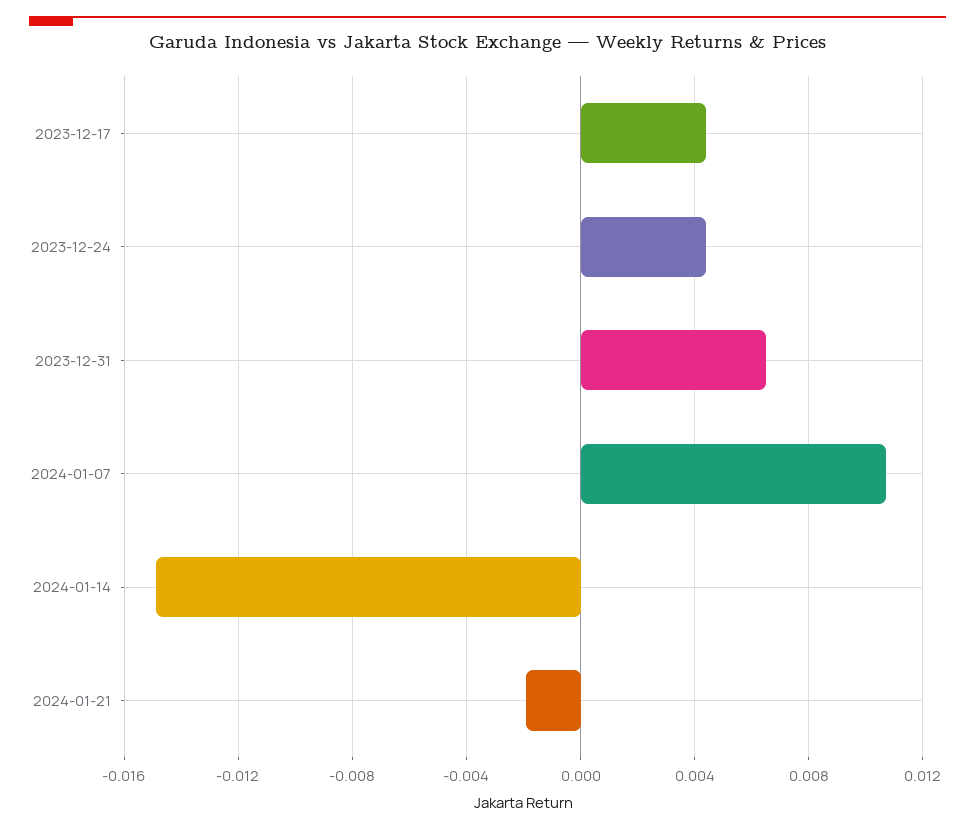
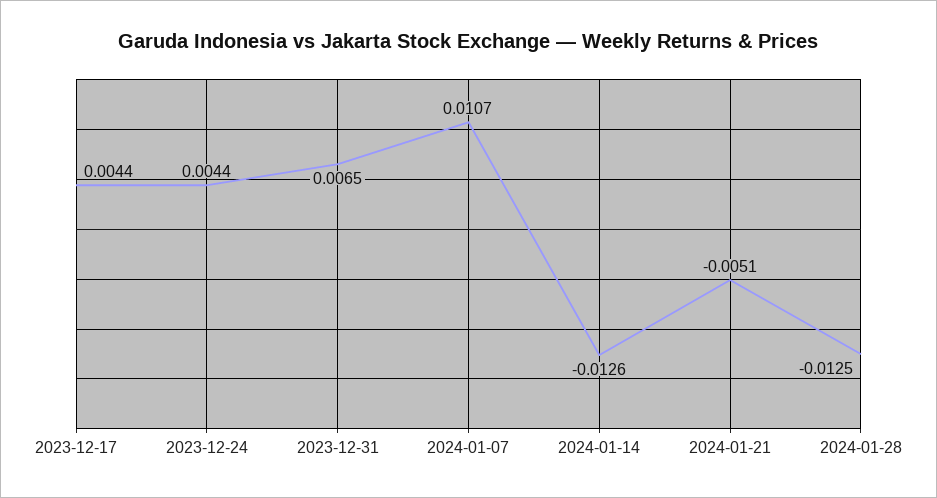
2024-01-14: -0.015 -> -0.0126
2024-01-21: -0.002 -> -0.0051
2024-01-28: none -> -0.0125

